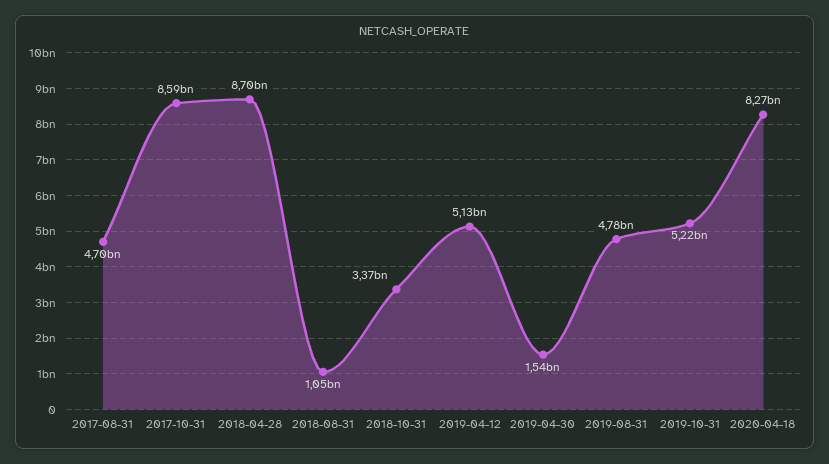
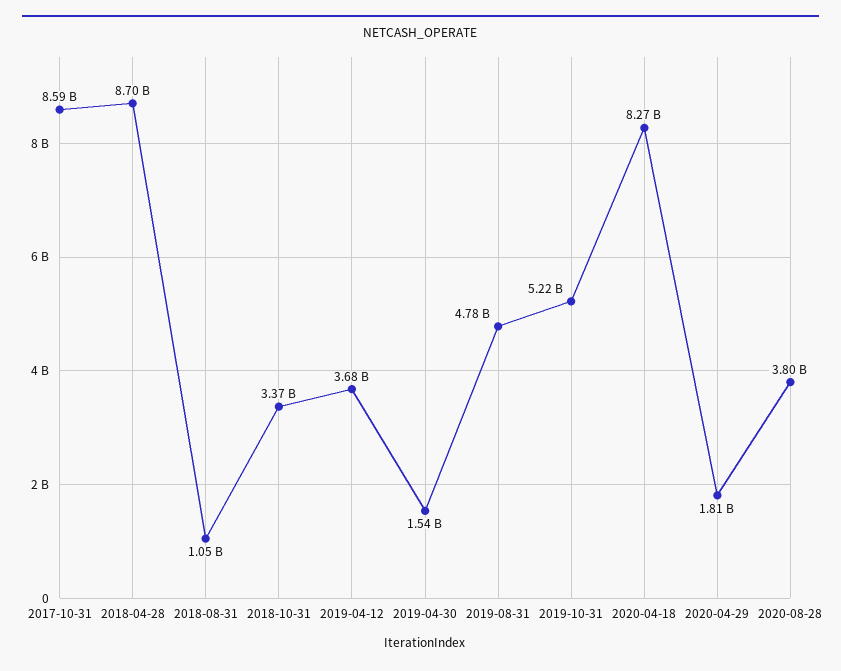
2017-08-31: 4700000000 -> none
2019-04-12: 5130000000 -> 3680000000
2020-04-29: none -> 1810000000
2020-08-28: none -> 3800000000

